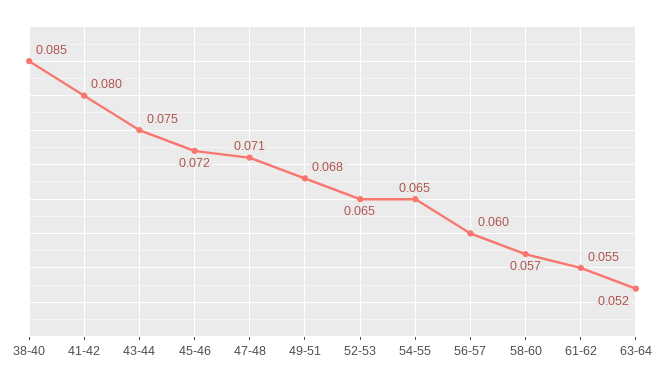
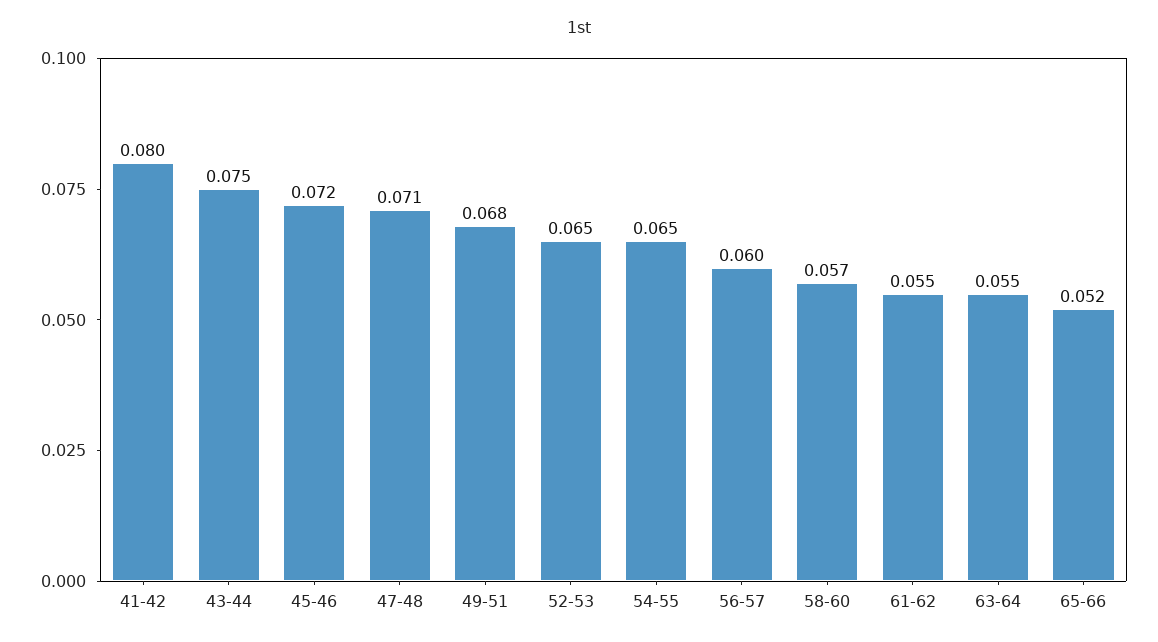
38-40: 0.085 -> none
63-64: 0.052 -> 0.055
65-66: none -> 0.052

